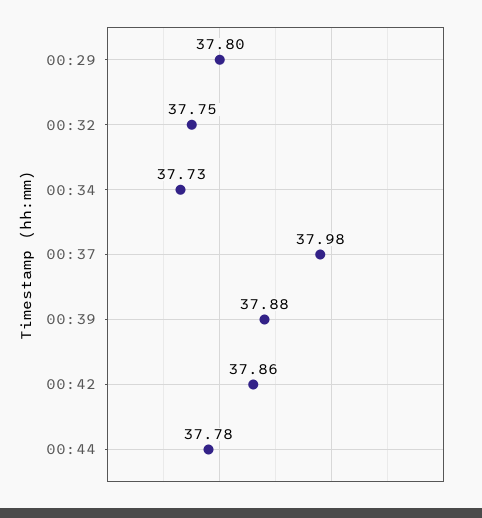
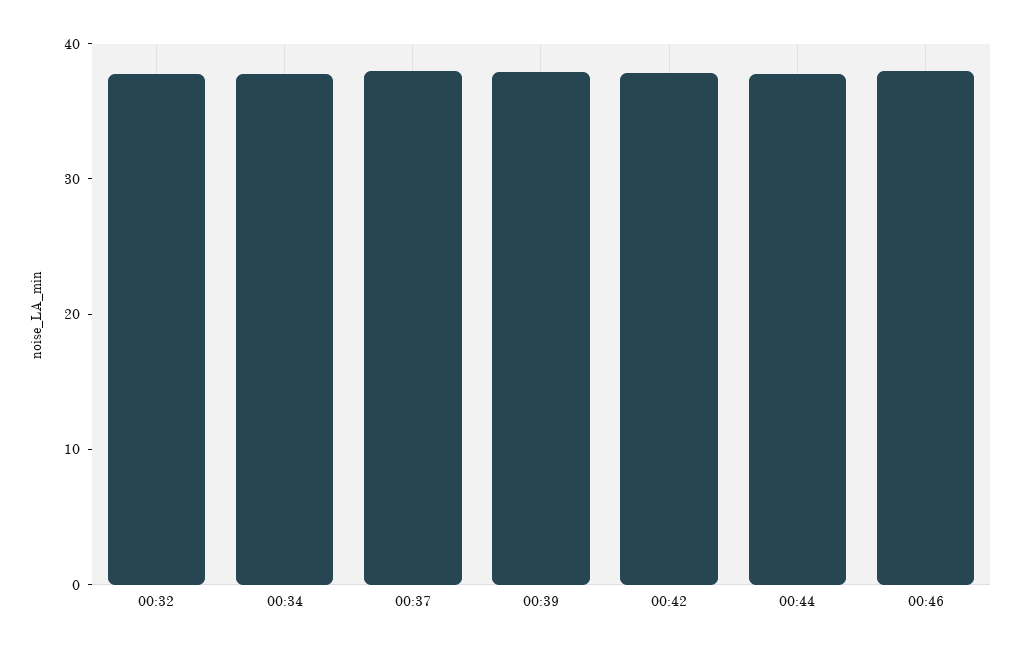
00:29: 37.8 -> none
00:46: none -> 38

